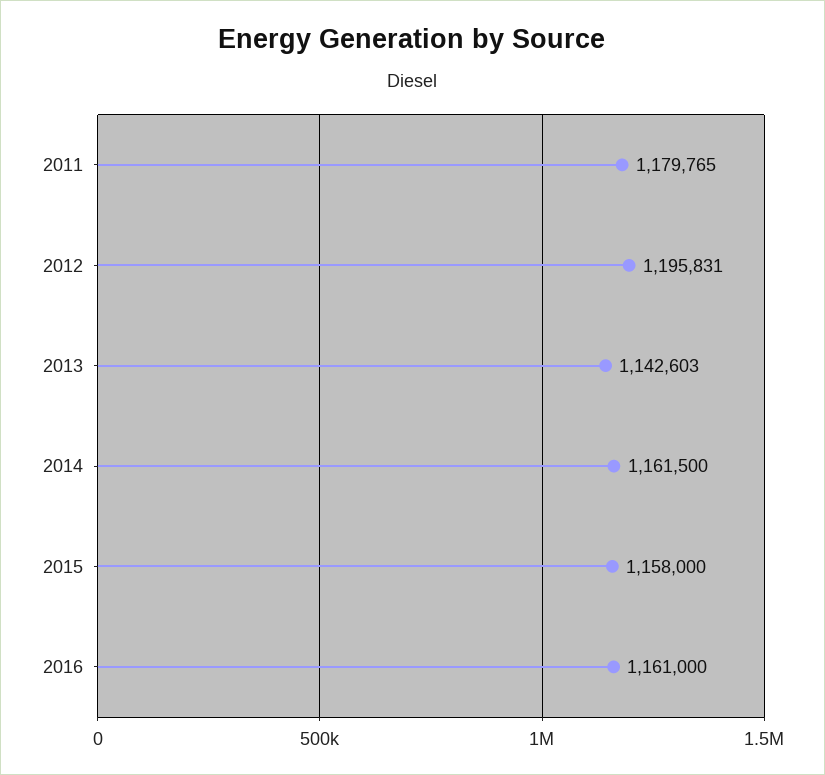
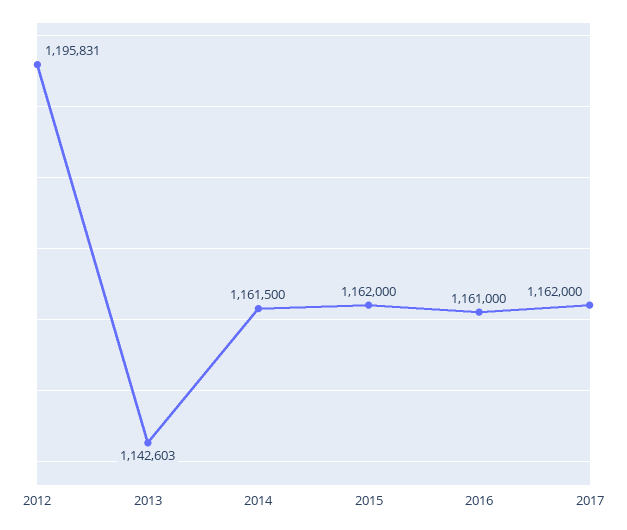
2011: 1179765 -> none
2015: 1158000 -> 1162000
2017: none -> 1162000

